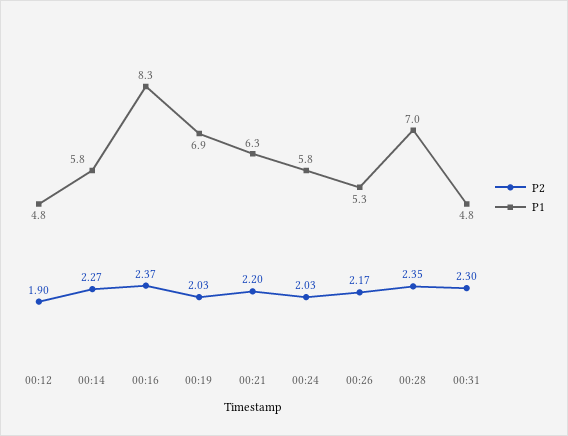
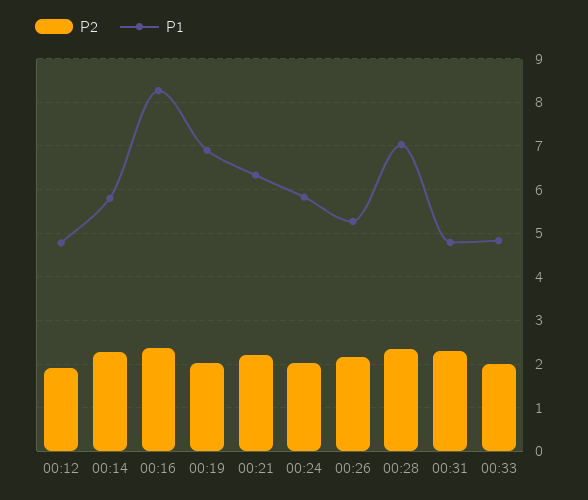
P2, 00:33: none -> 2
P1, 00:33: none -> 4.8

